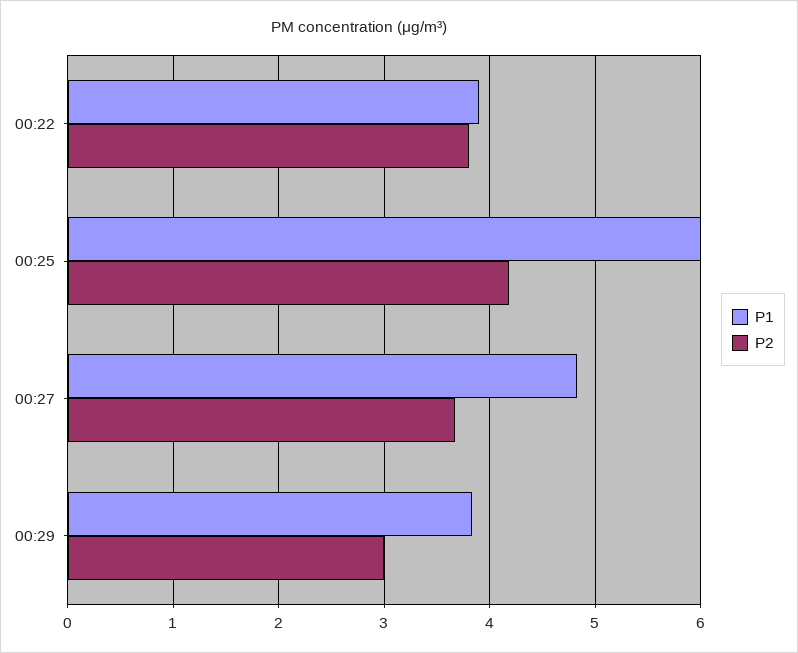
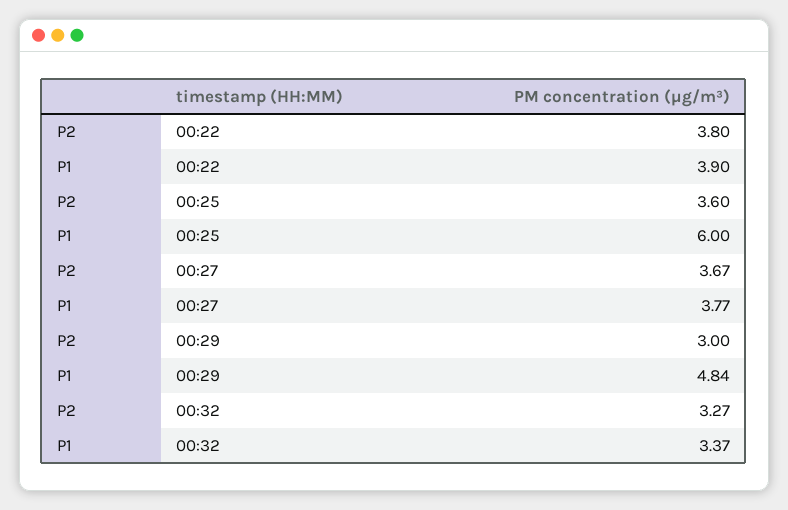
P2, 00:25: 4.2 -> 3.6
P1, 00:27: 4.8 -> 3.77
P1, 00:29: 3.8 -> 4.84
P2, 00:32: none -> 3.27
P1, 00:32: none -> 3.37

